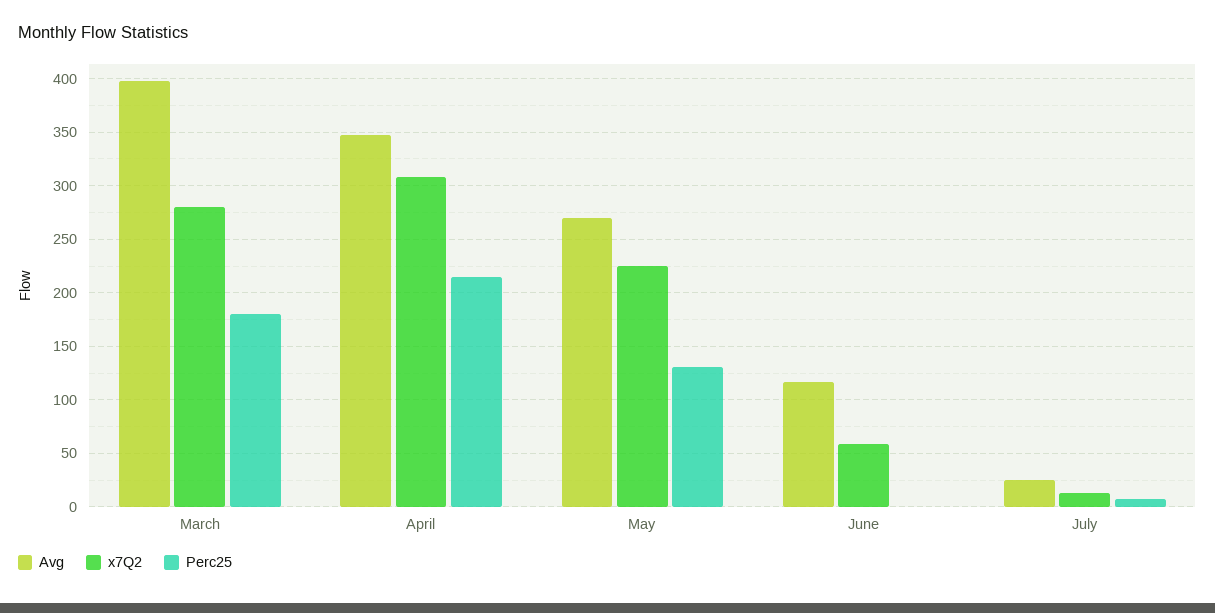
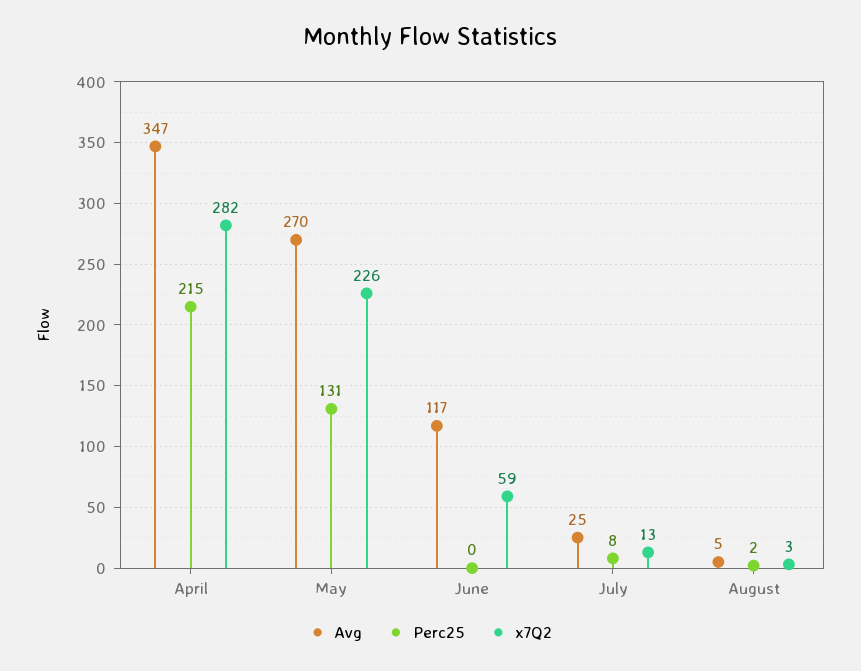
Avg, March: 400 -> none
x7Q2, March: 280 -> none
Perc25, March: 180 -> none
x7Q2, April: 310 -> 282
Avg, August: none -> 5
Perc25, August: none -> 2
x7Q2, August: none -> 3

